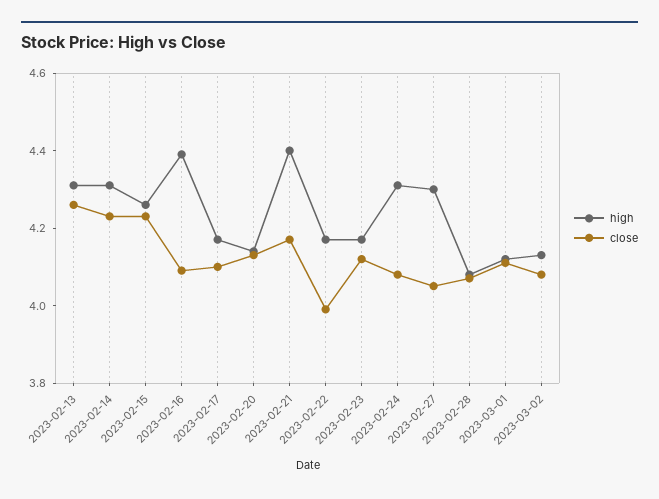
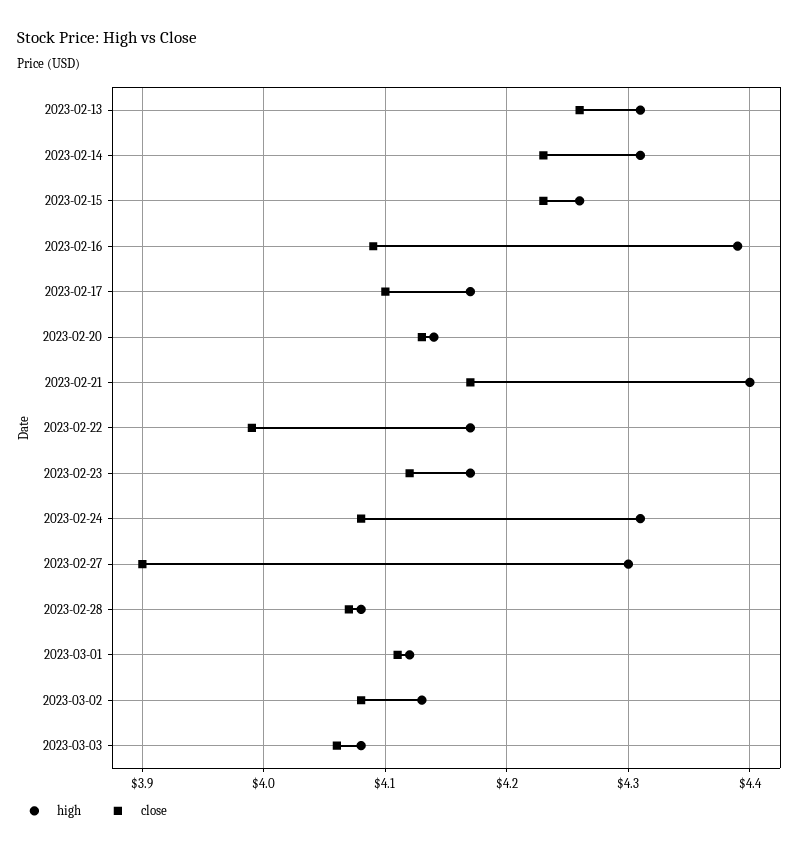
close, 2023-02-27: 4.05 -> 3.9
high, 2023-03-03: none -> 4.08
close, 2023-03-03: none -> 4.06

